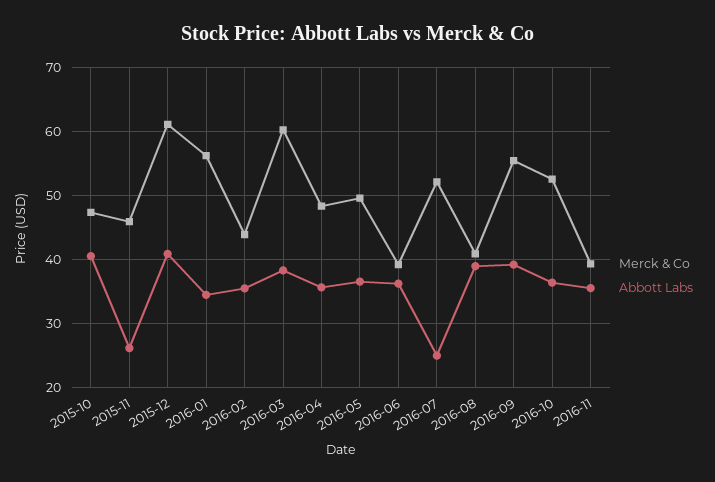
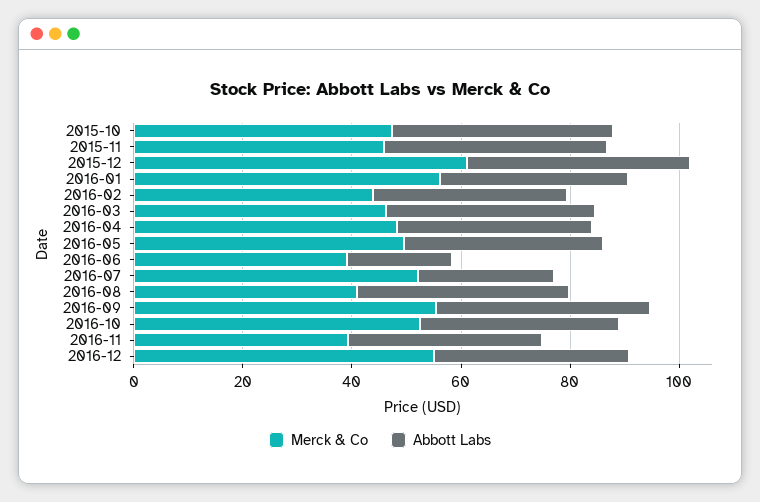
Abbott Labs, 2015-11: 26 -> 40
Merck & Co, 2016-03: 60 -> 45
Abbott Labs, 2016-06: 36 -> 20
Merck & Co, 2016-12: none -> 55
Abbott Labs, 2016-12: none -> 35

